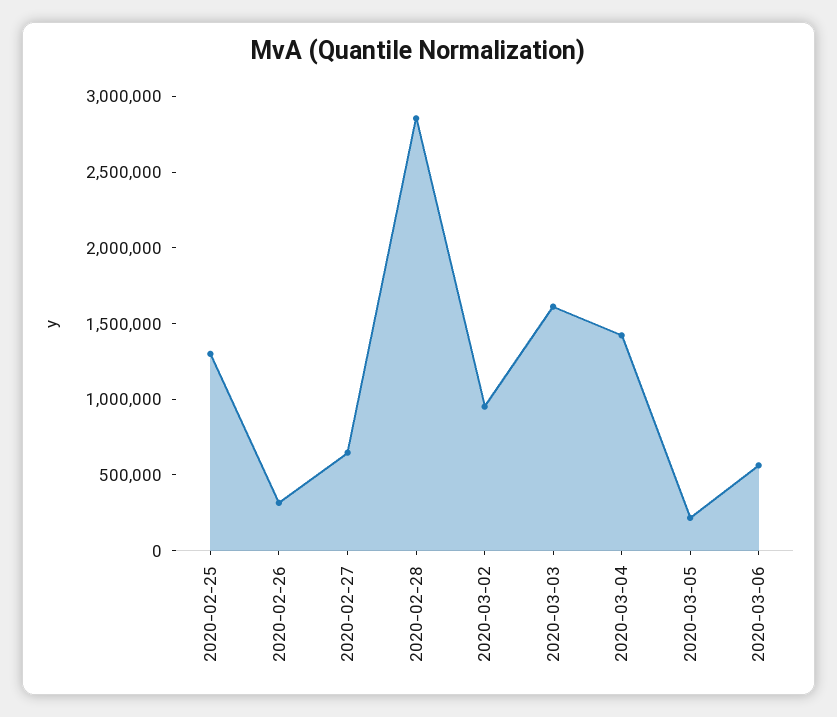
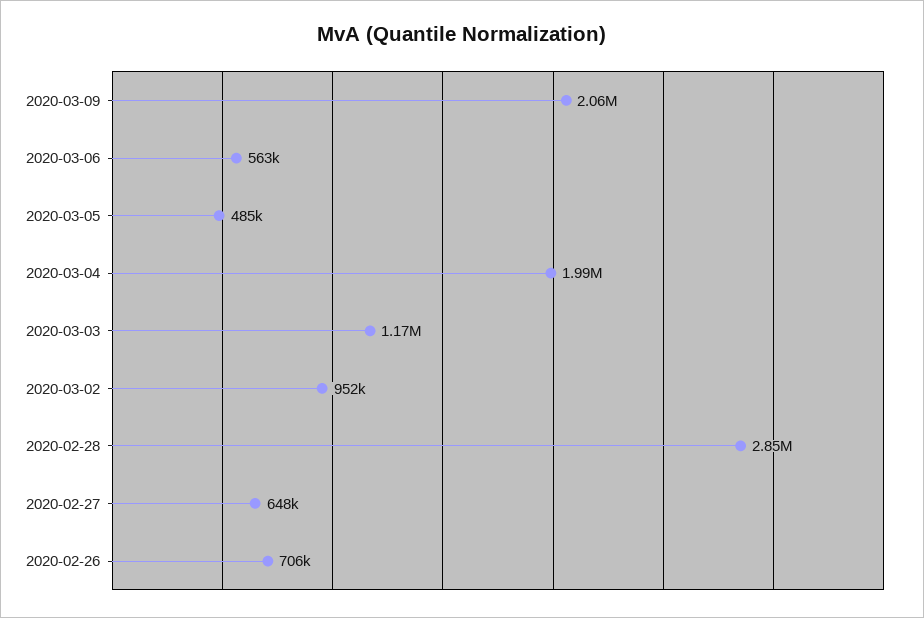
2020-02-25: 1300000 -> none
2020-02-26: 300000 -> 706000
2020-03-03: 1600000 -> 1170000
2020-03-04: 1400000 -> 1990000
2020-03-05: 200000 -> 485000
2020-03-09: none -> 2060000

